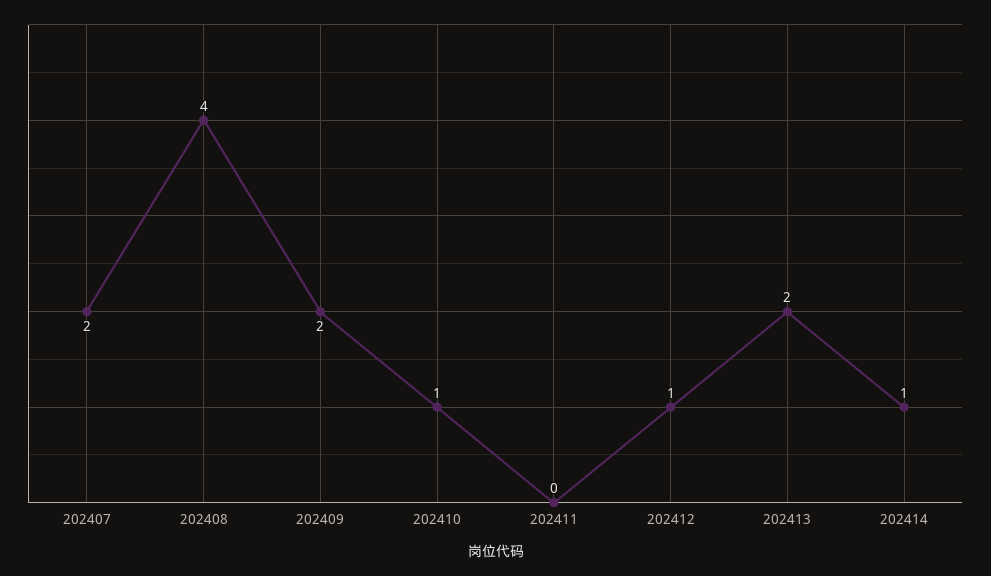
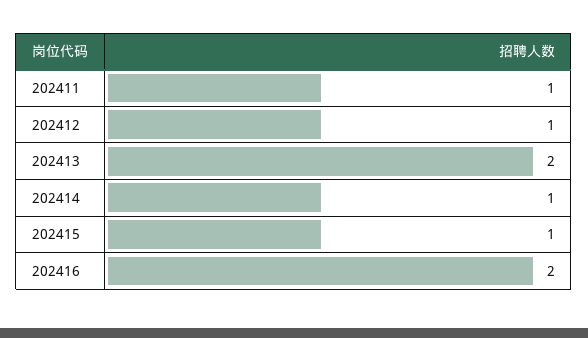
202407: 2 -> none
202408: 4 -> none
202409: 2 -> none
202410: 1 -> none
202411: 0 -> 1
202415: none -> 1
202416: none -> 2

